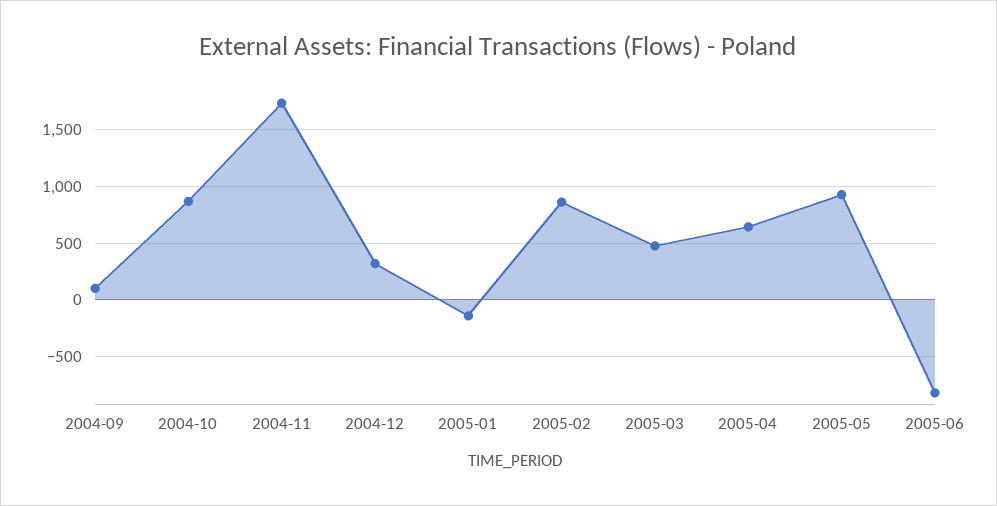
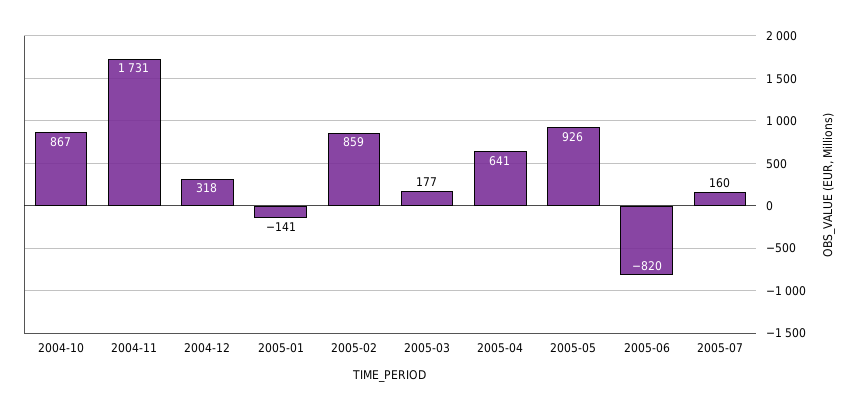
2004-09: 100 -> none
2005-03: 500 -> 177
2005-07: none -> 160

